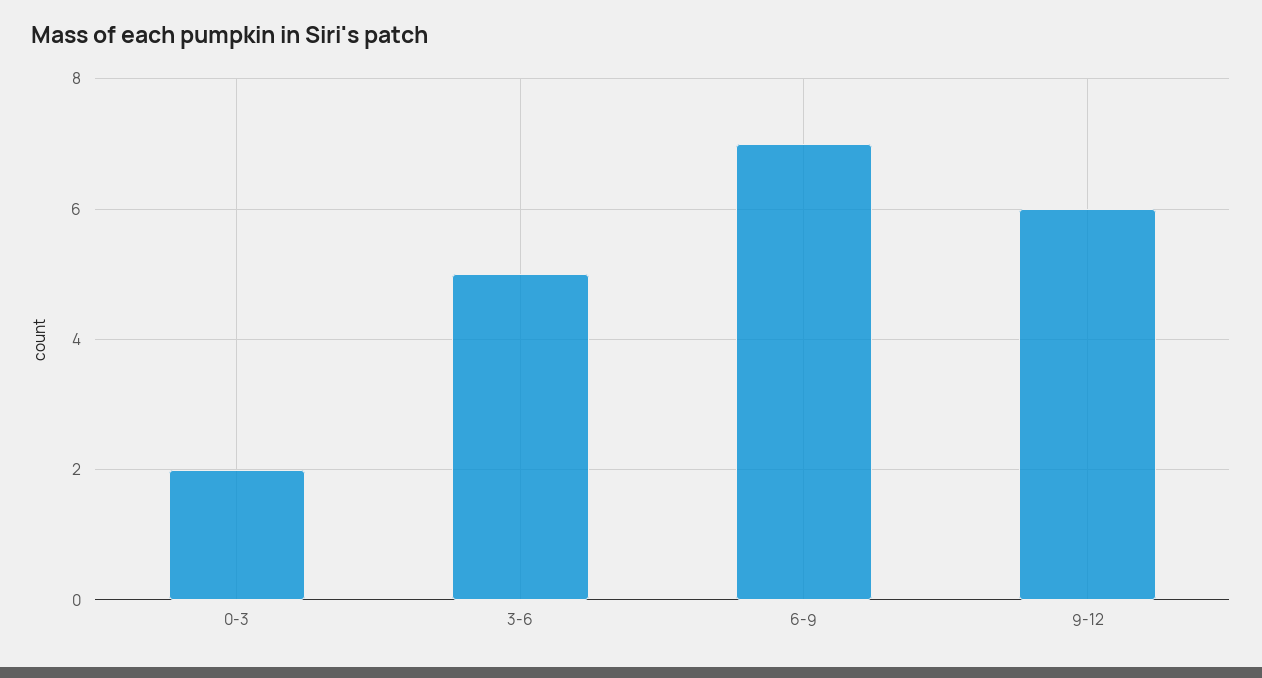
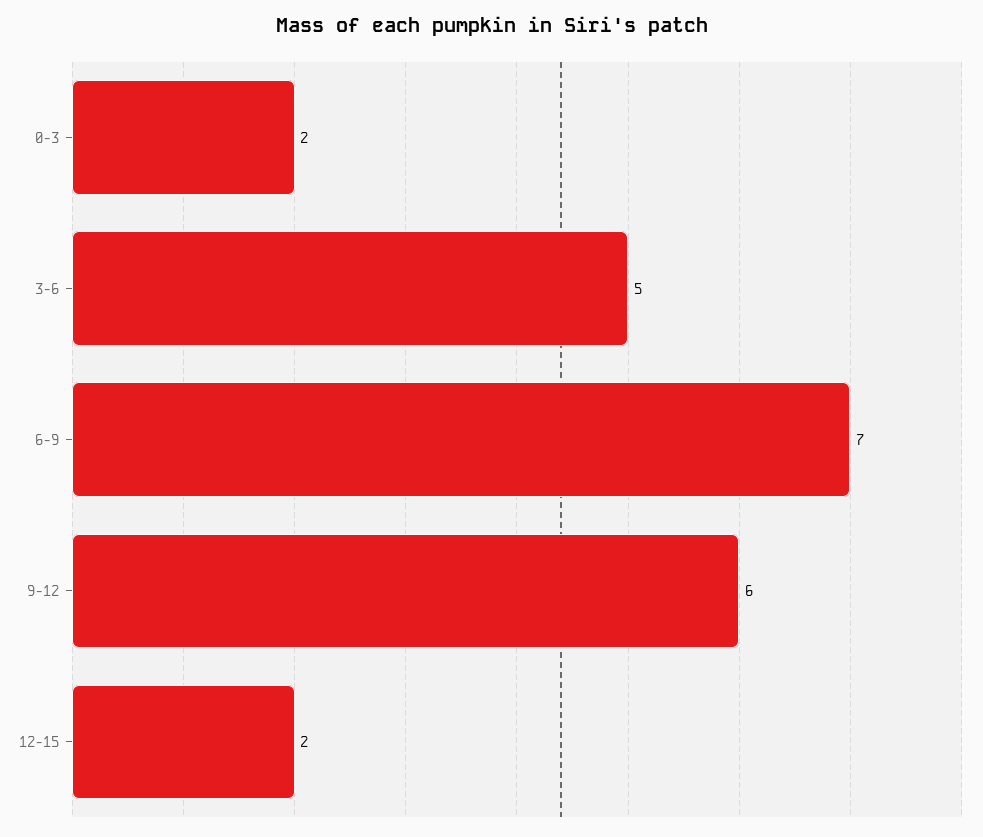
12-15: none -> 2

